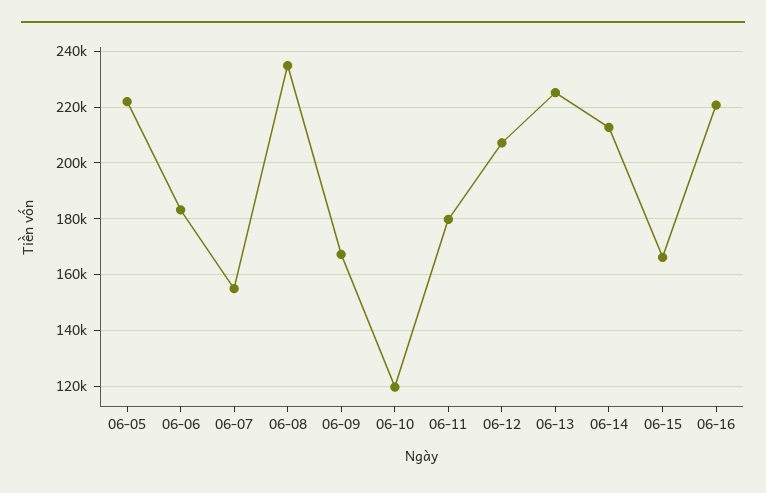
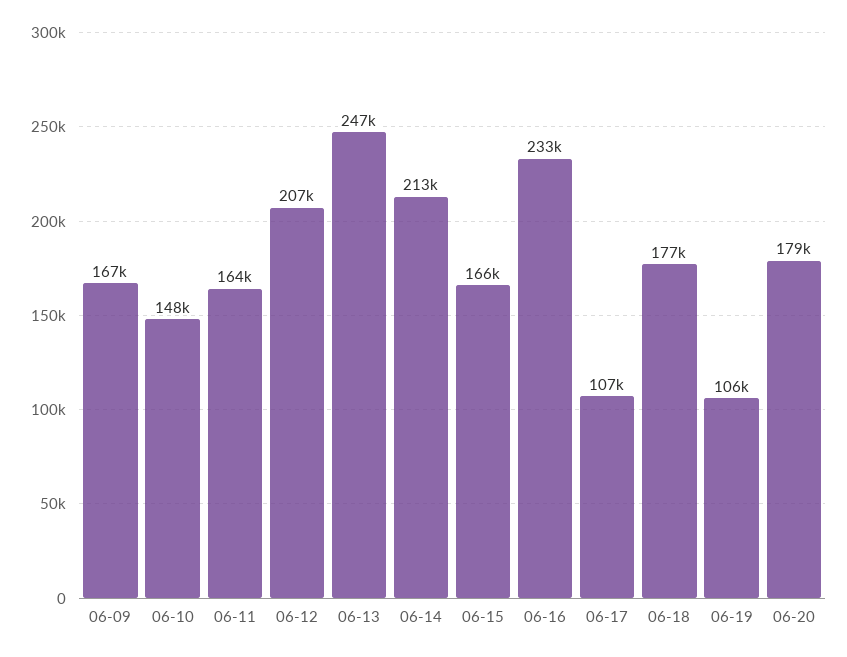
06-05: 222500 -> none
06-06: 182500 -> none
06-07: 155000 -> none
06-08: 235000 -> none
06-10: 120000 -> 148000
06-11: 180000 -> 164000
06-13: 225000 -> 247000
06-16: 220000 -> 233000
06-17: none -> 107000
06-18: none -> 177000
06-19: none -> 106000
06-20: none -> 179000

